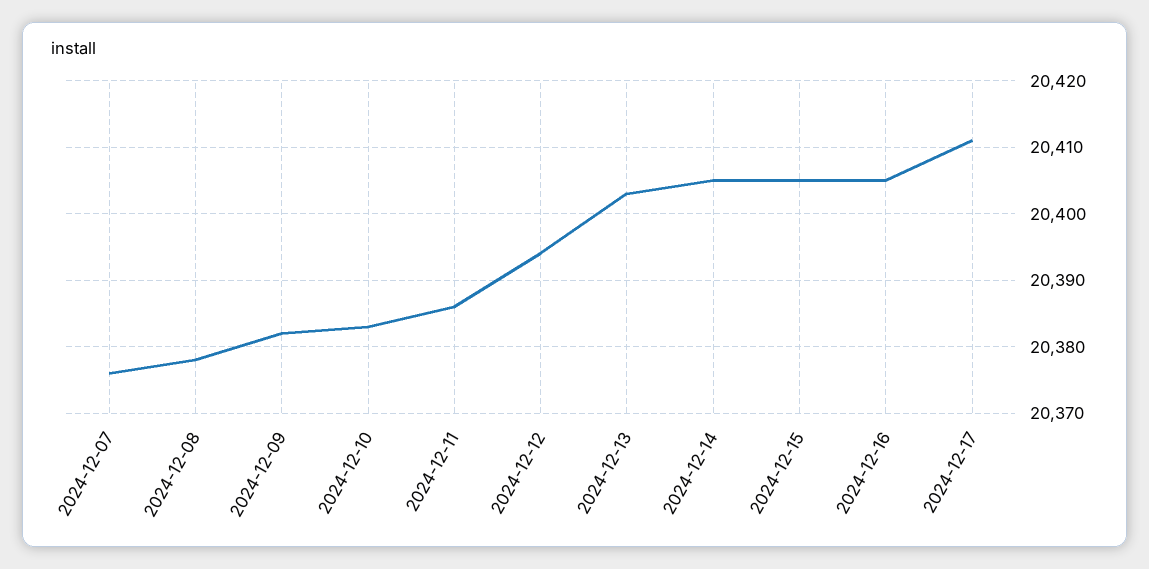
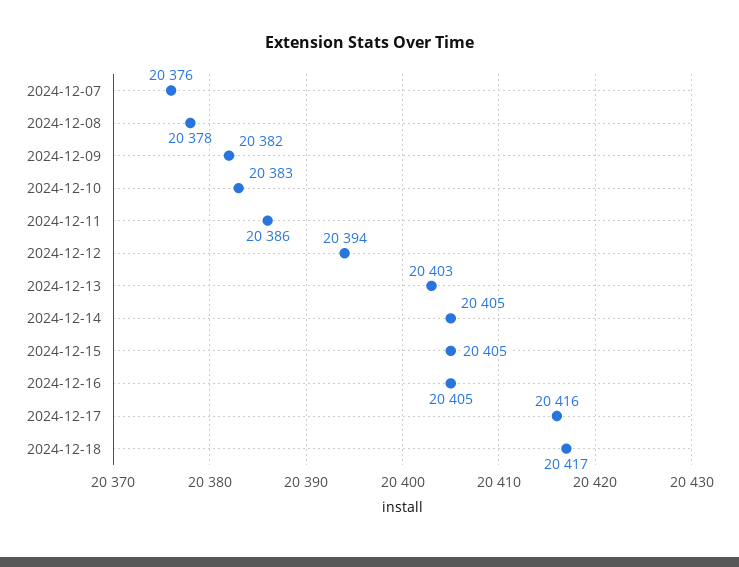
2024-12-17: 20411 -> 20416
2024-12-18: none -> 20417

